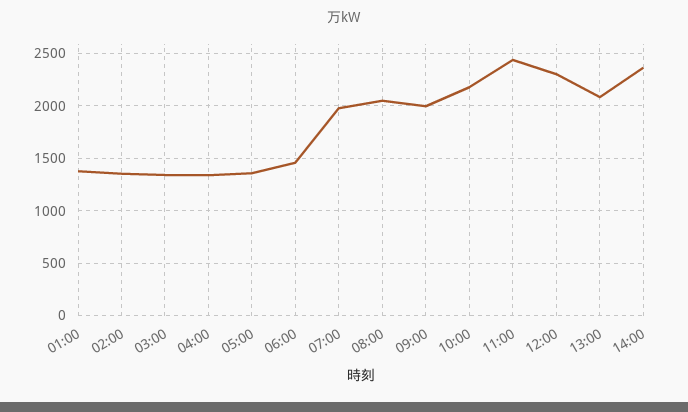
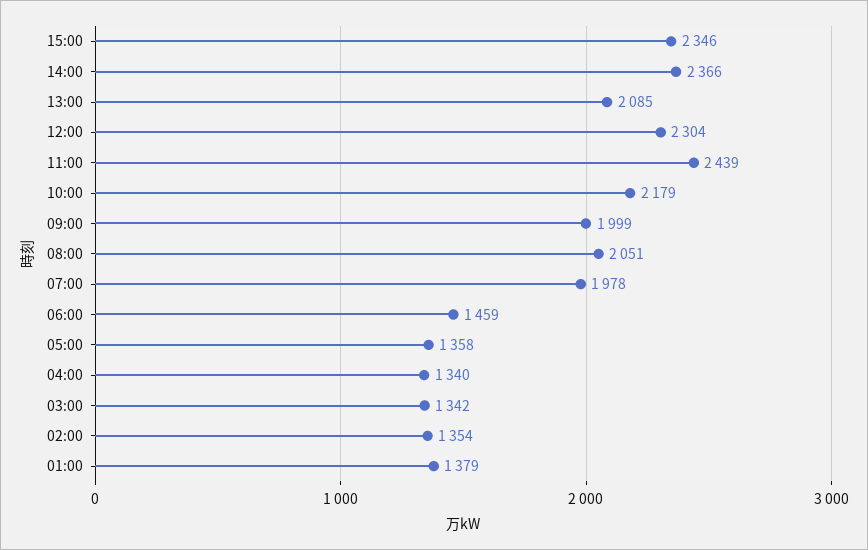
15:00: none -> 2346

